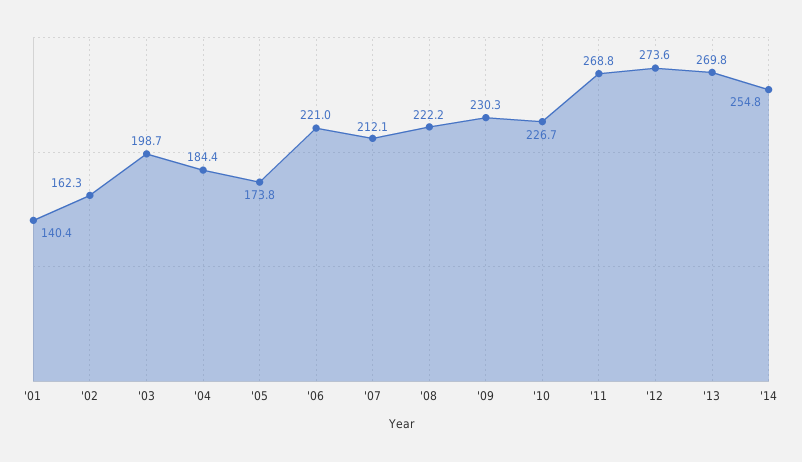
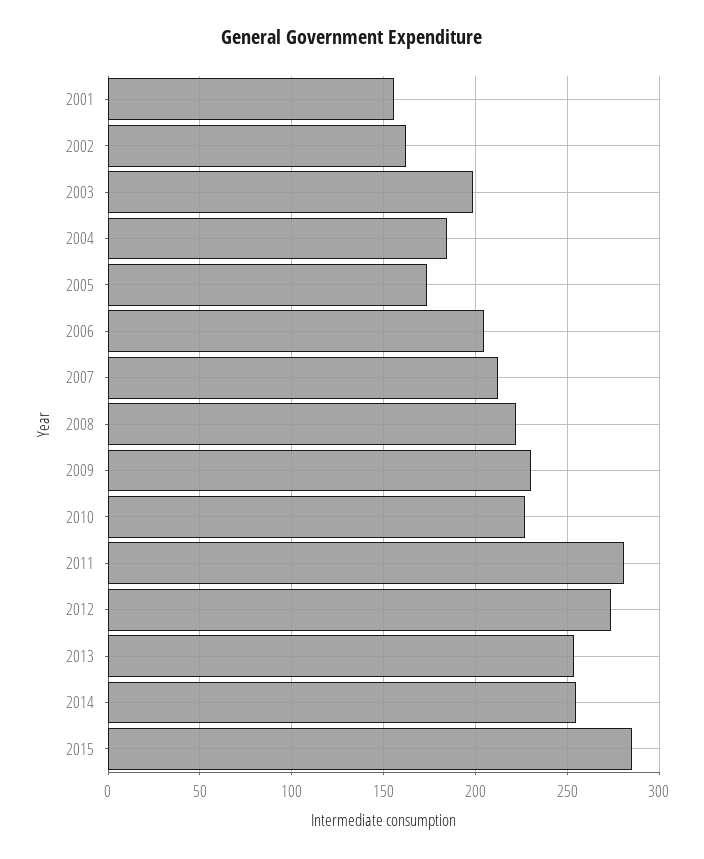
'01: 140.4 -> 155
'06: 221 -> 205
'11: 268.8 -> 280
'13: 269.8 -> 255
2015: none -> 285

